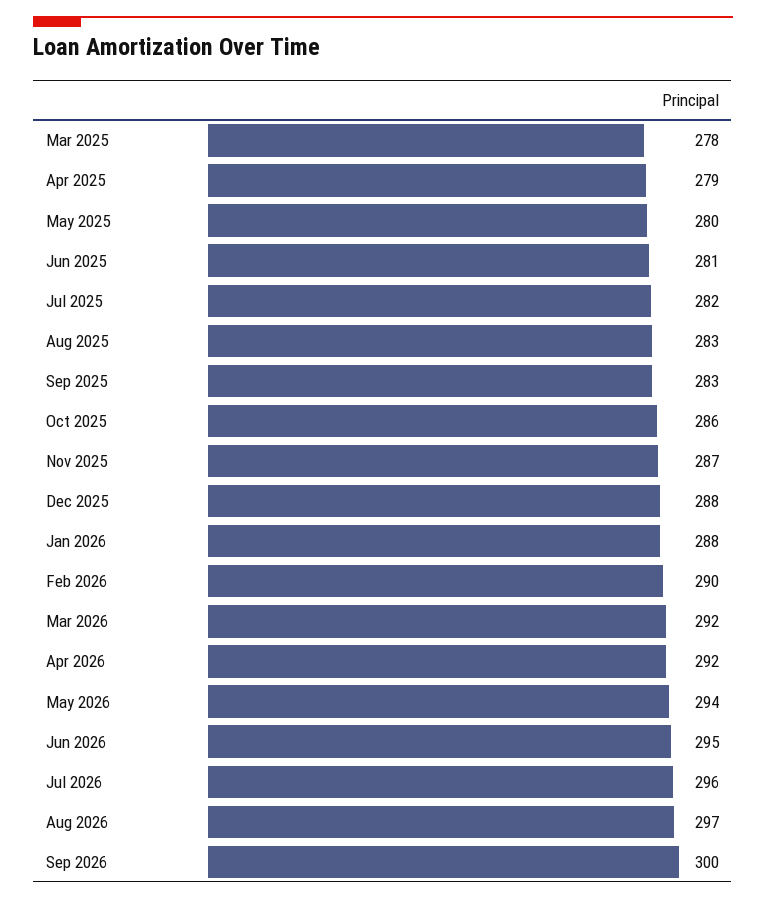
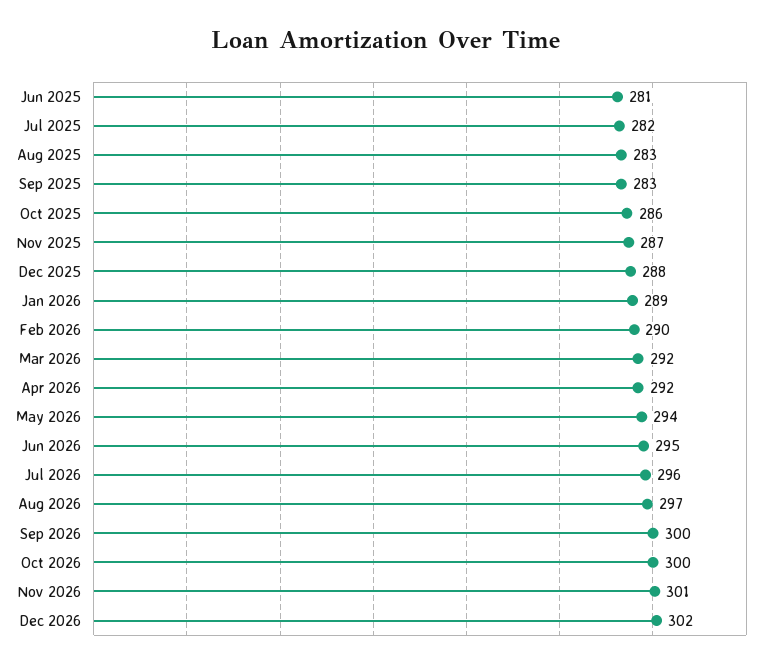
Mar 2025: 278 -> none
Apr 2025: 279 -> none
May 2025: 280 -> none
Jan 2026: 288 -> 289
Oct 2026: none -> 300
Nov 2026: none -> 301
Dec 2026: none -> 302

